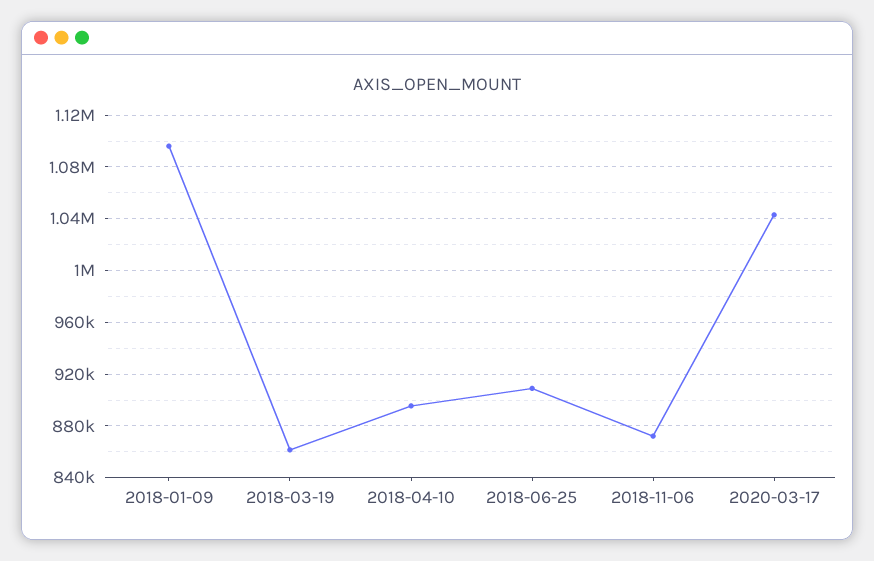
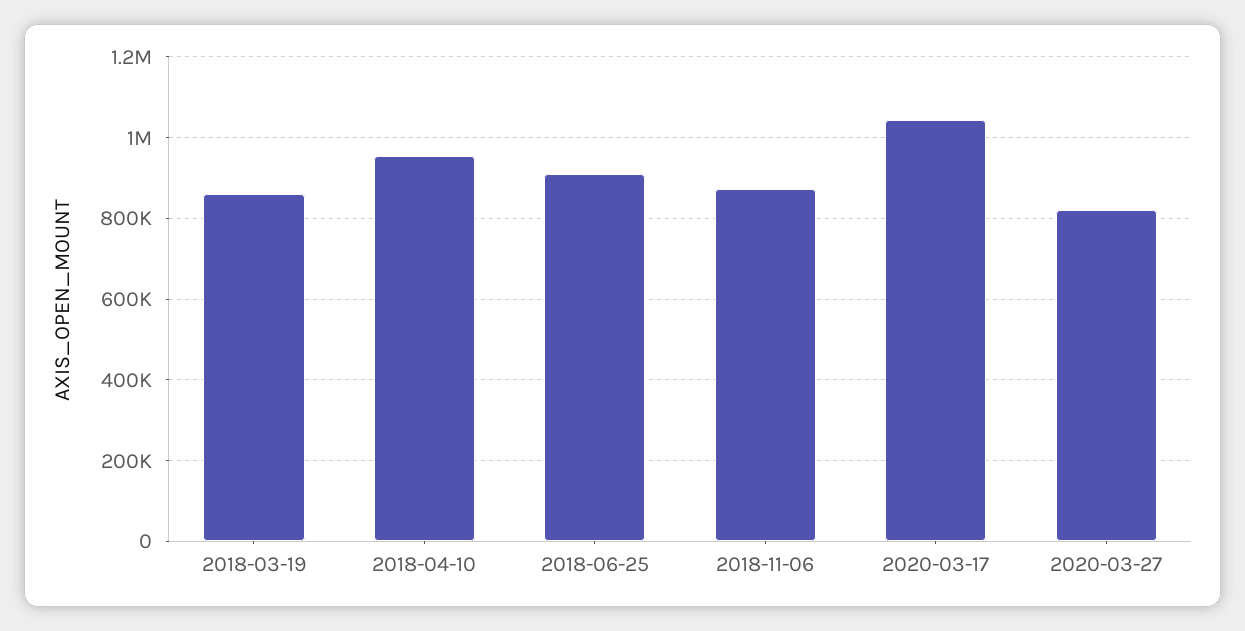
2018-01-09: 1095000 -> none
2018-04-10: 895000 -> 960000
2020-03-27: none -> 820000

